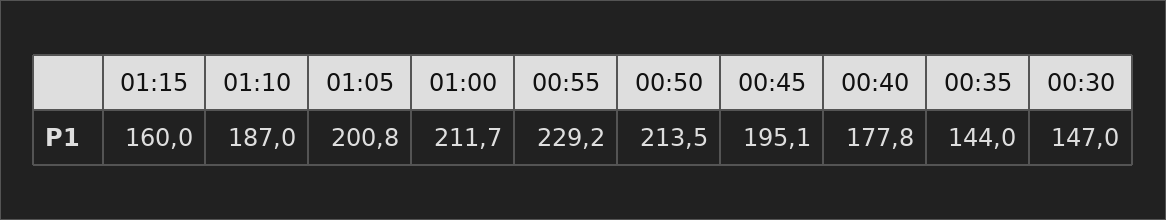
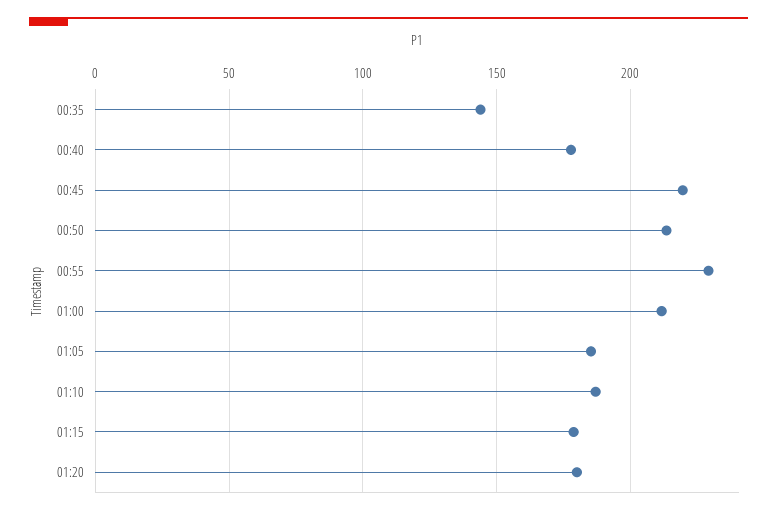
01:15: 160 -> 180
01:05: 200.8 -> 185
00:45: 195.1 -> 220
00:30: 147 -> none
01:20: none -> 180

